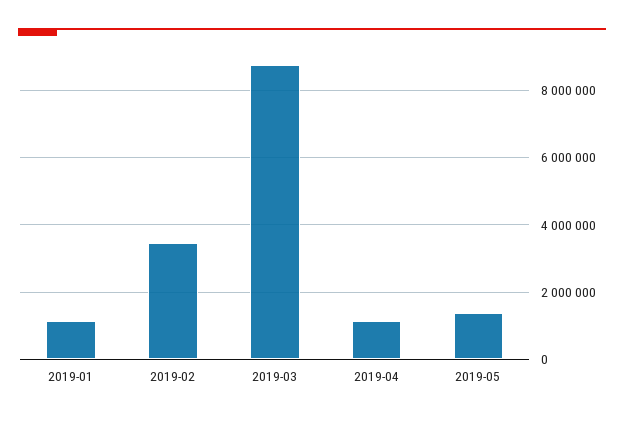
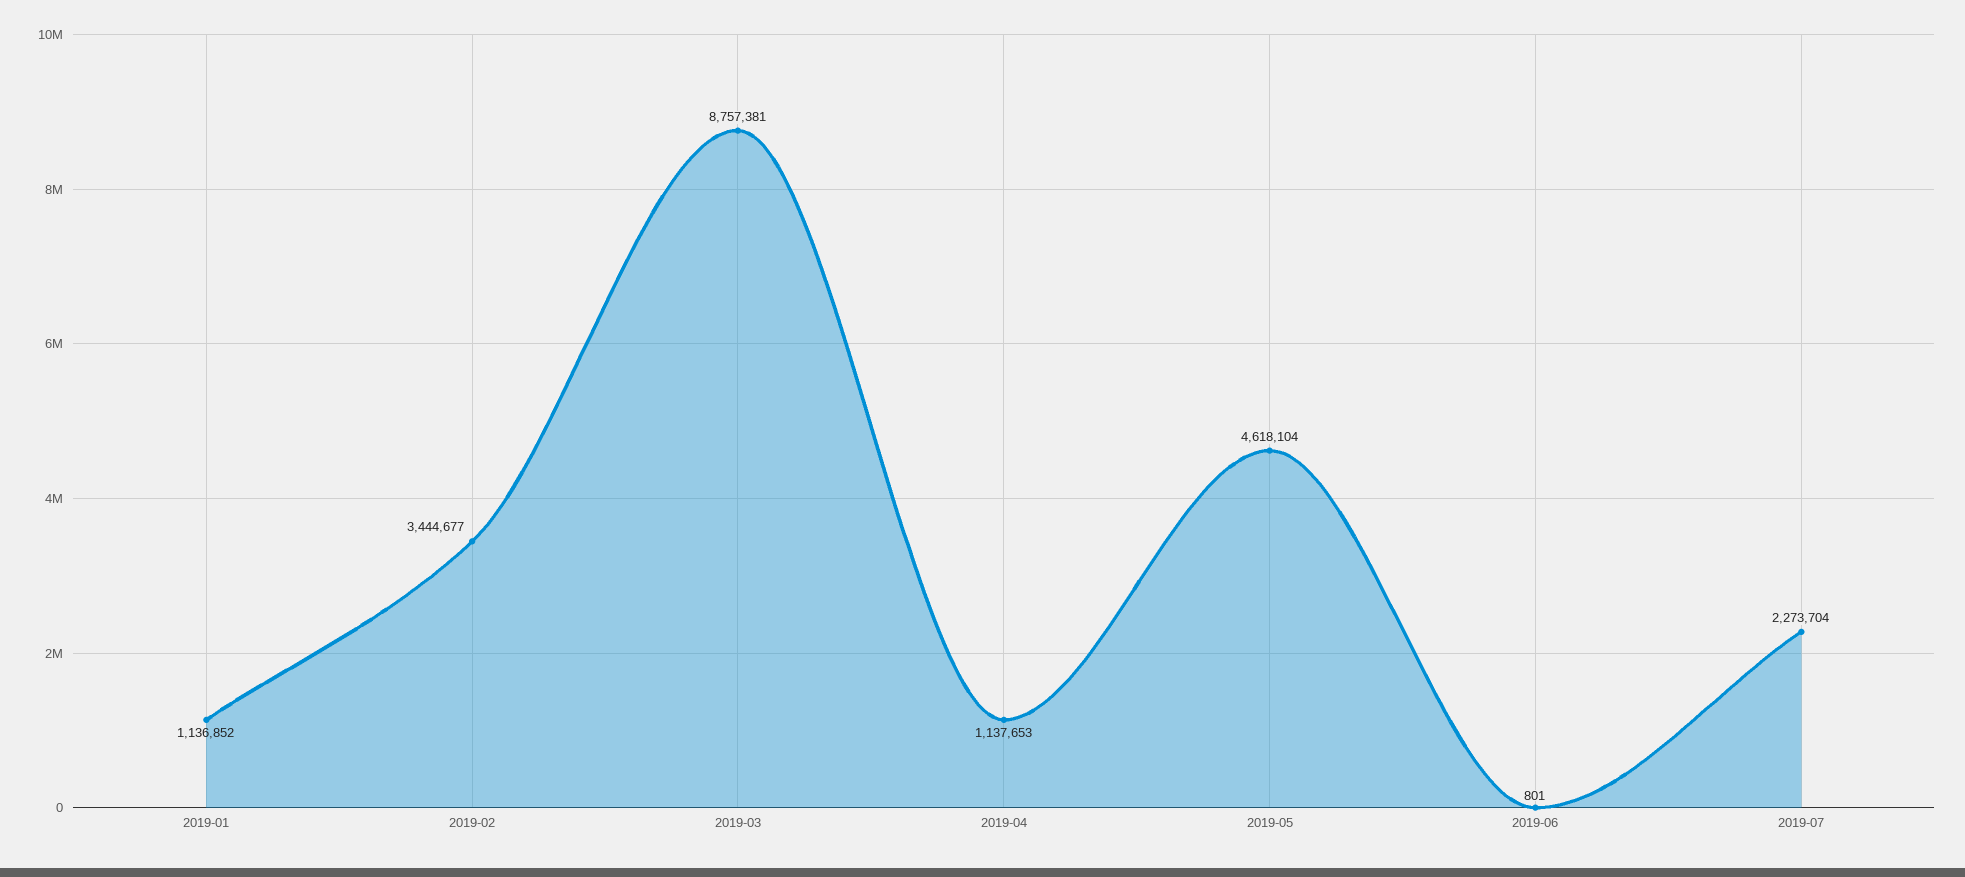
2019-05: 1400000 -> 4618104
2019-06: none -> 801
2019-07: none -> 2273704

